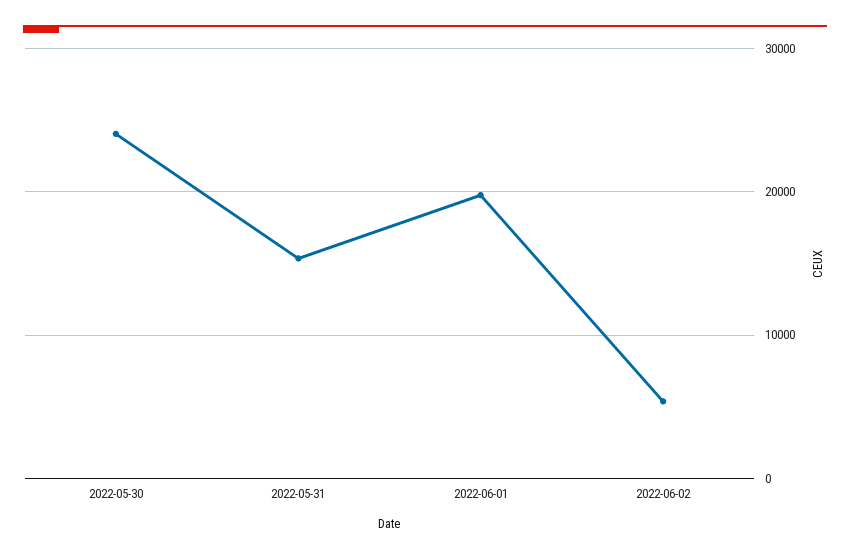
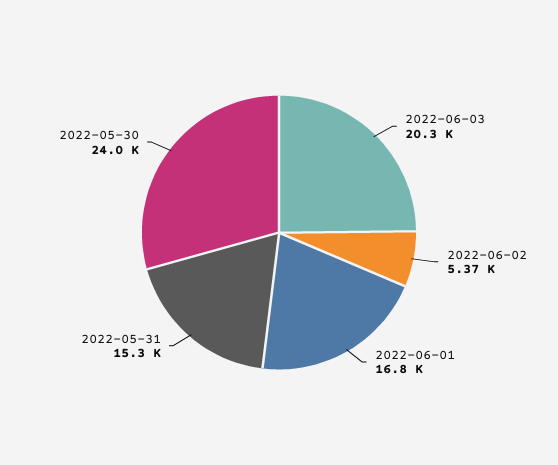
2022-06-01: 20000 -> 16800
2022-06-03: none -> 20300

